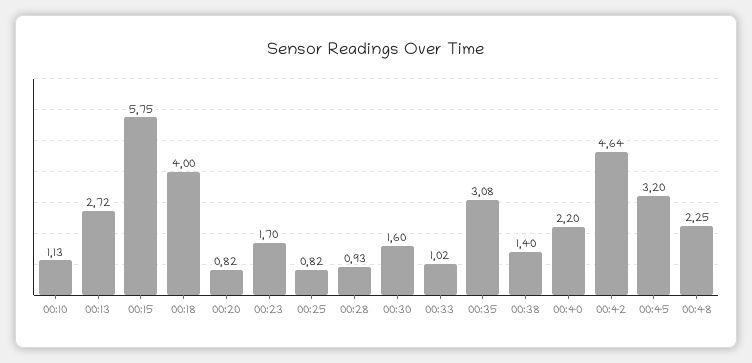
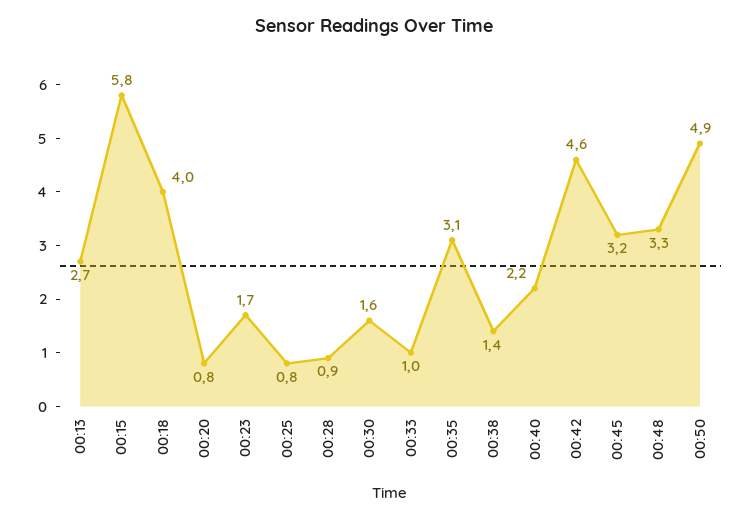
00:10: 1.13 -> none
00:48: 2.25 -> 3.3
00:50: none -> 4.9

